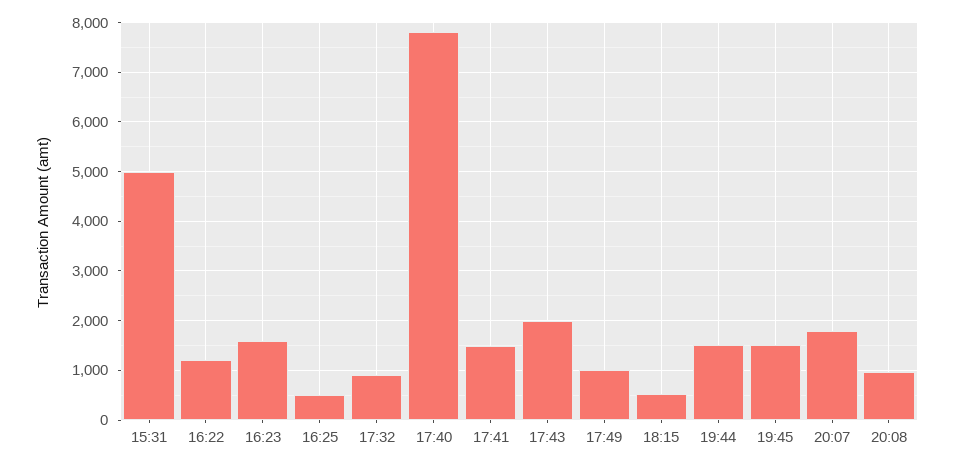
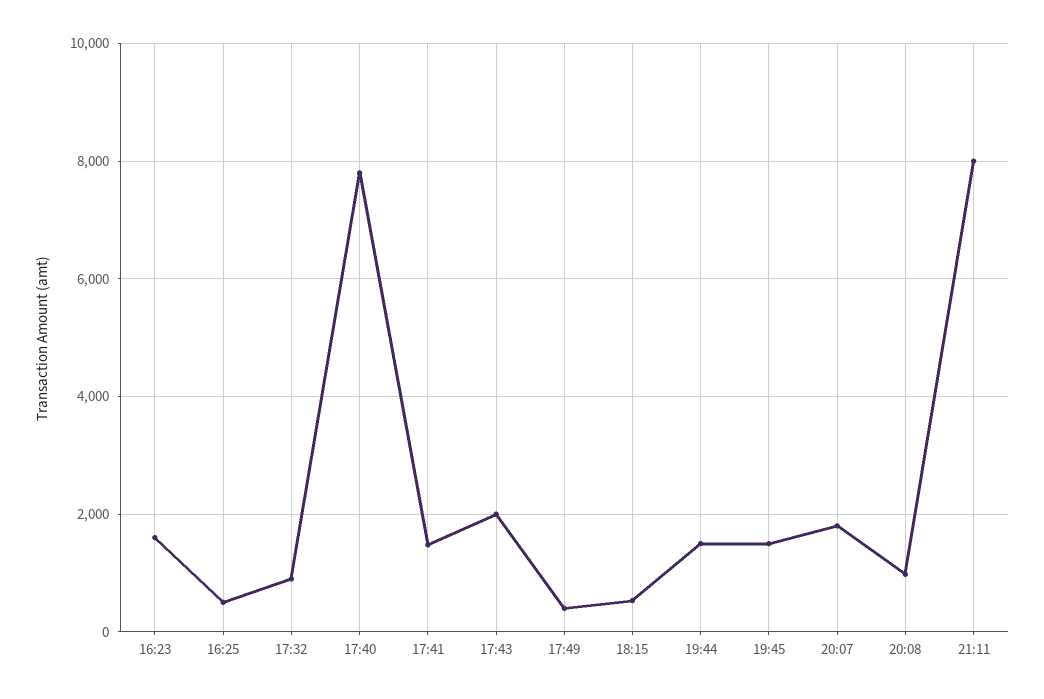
15:31: 5000 -> none
16:22: 1200 -> none
17:49: 1000 -> 400
21:11: none -> 8000

